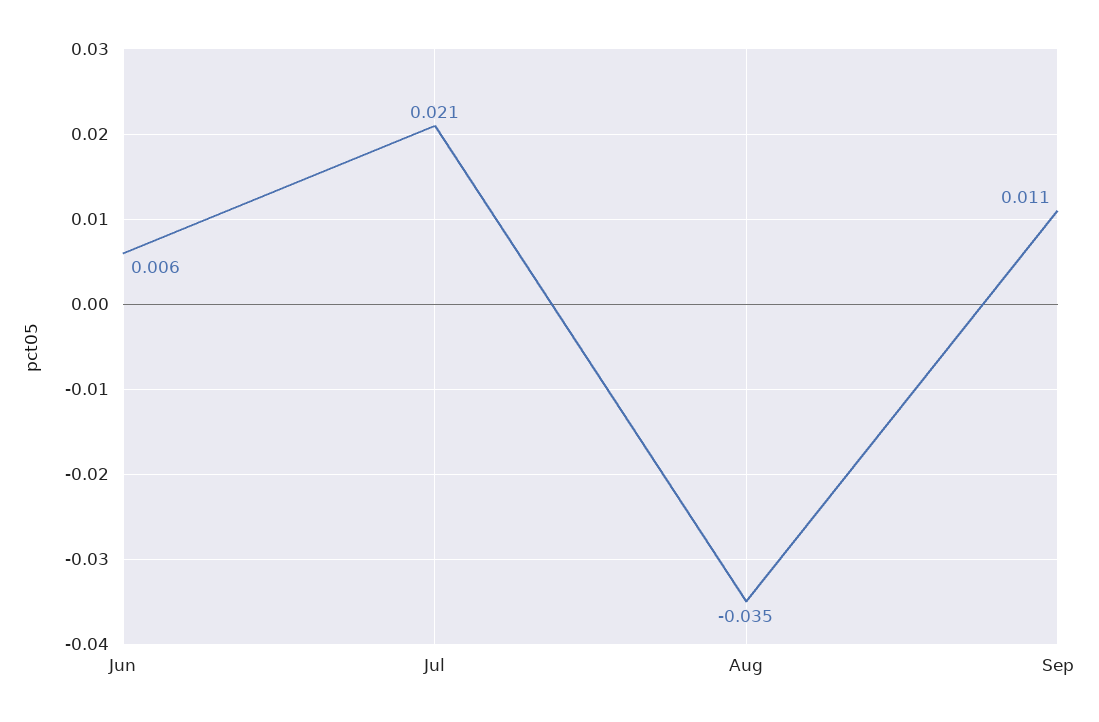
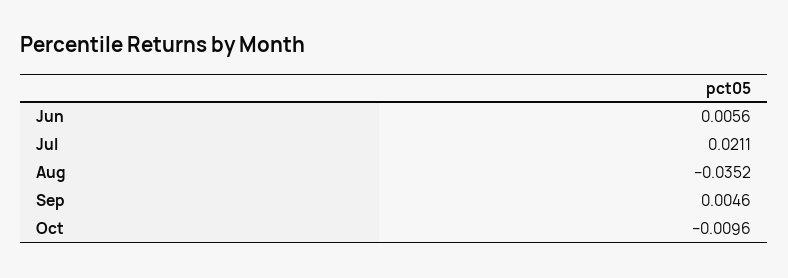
Sep: 0.011 -> 0.0046
Oct: none -> -0.0096

